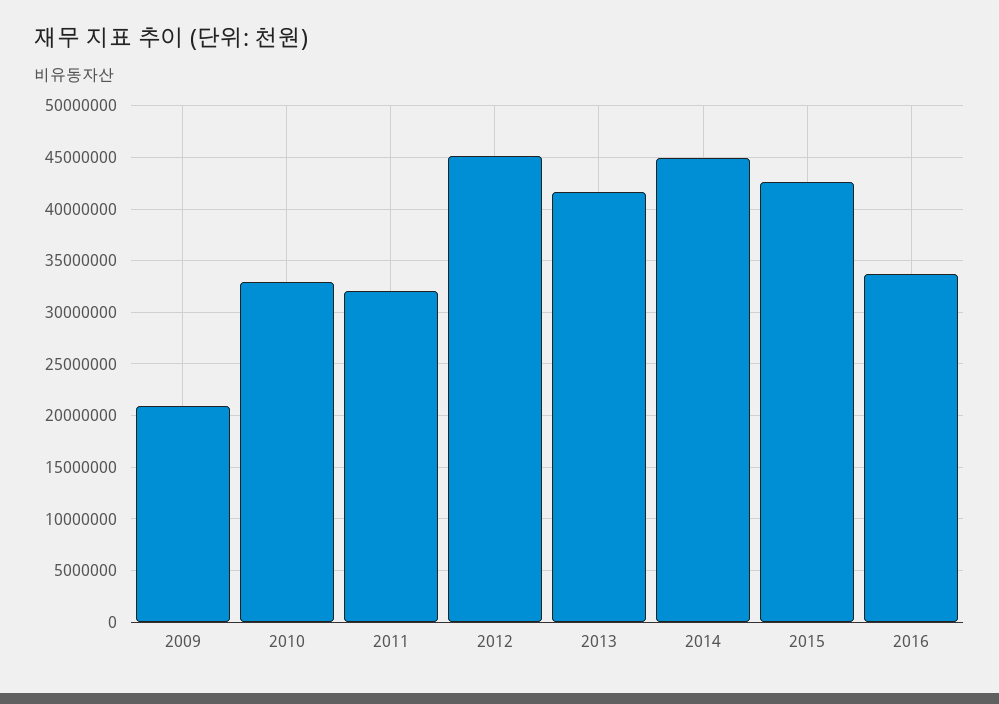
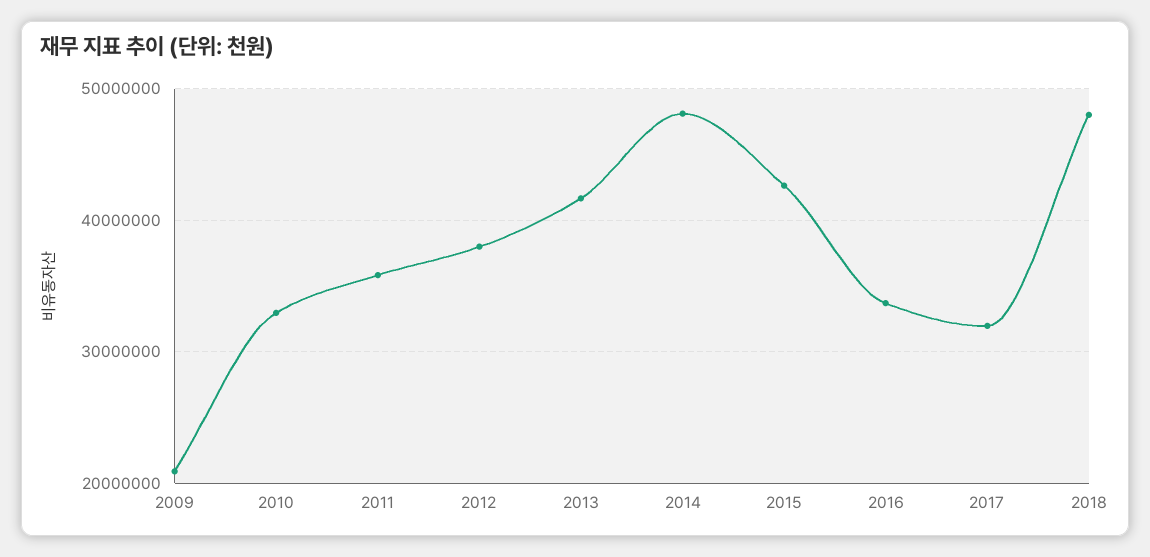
2011: 32000000 -> 36000000
2012: 45000000 -> 38000000
2014: 45000000 -> 48000000
2017: none -> 32000000
2018: none -> 48000000

